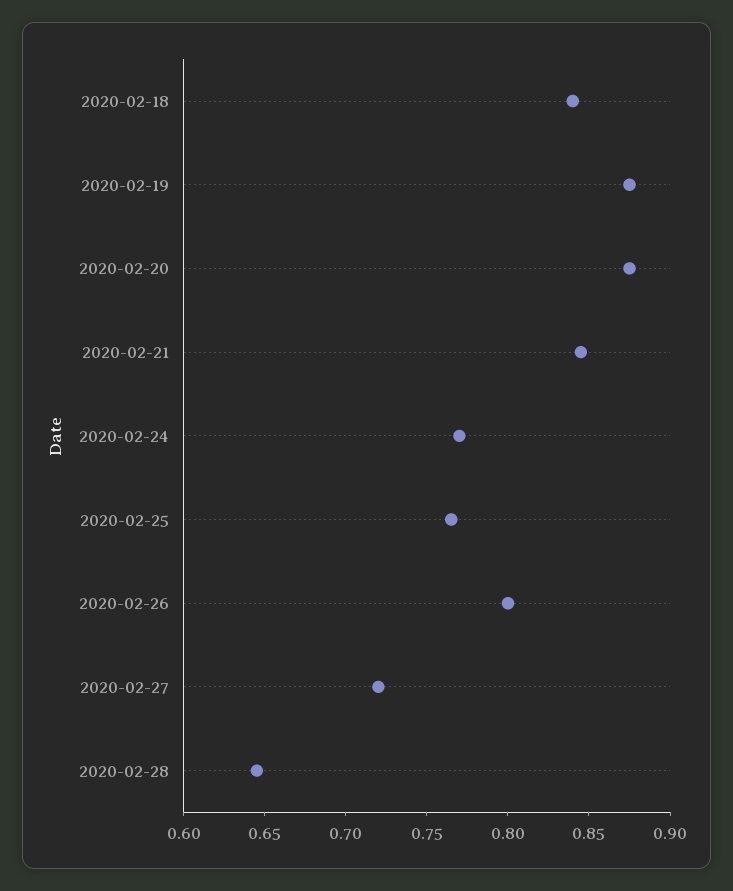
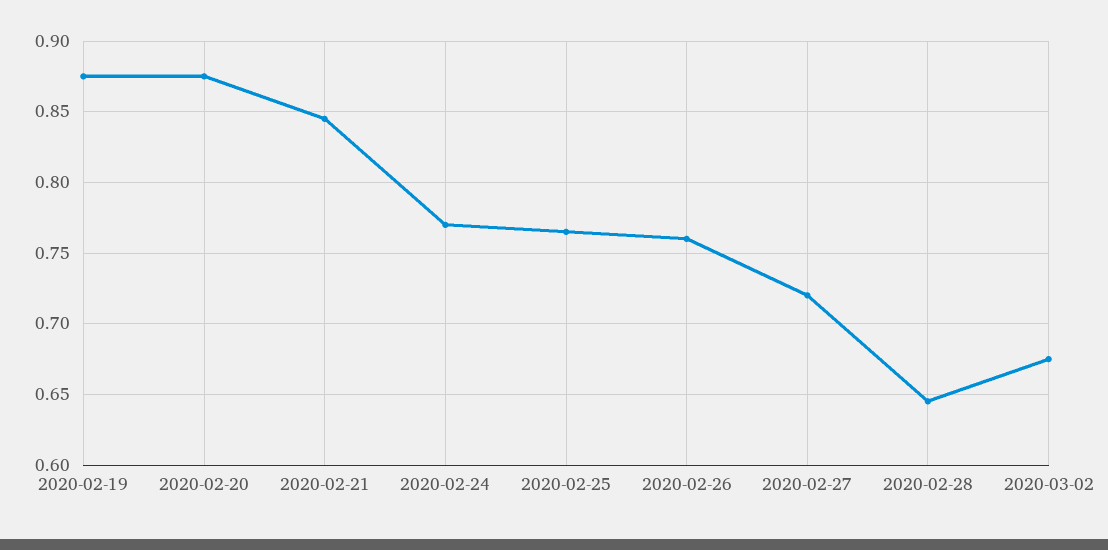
2020-02-18: 0.84 -> none
2020-02-26: 0.8 -> 0.76
2020-03-02: none -> 0.675

